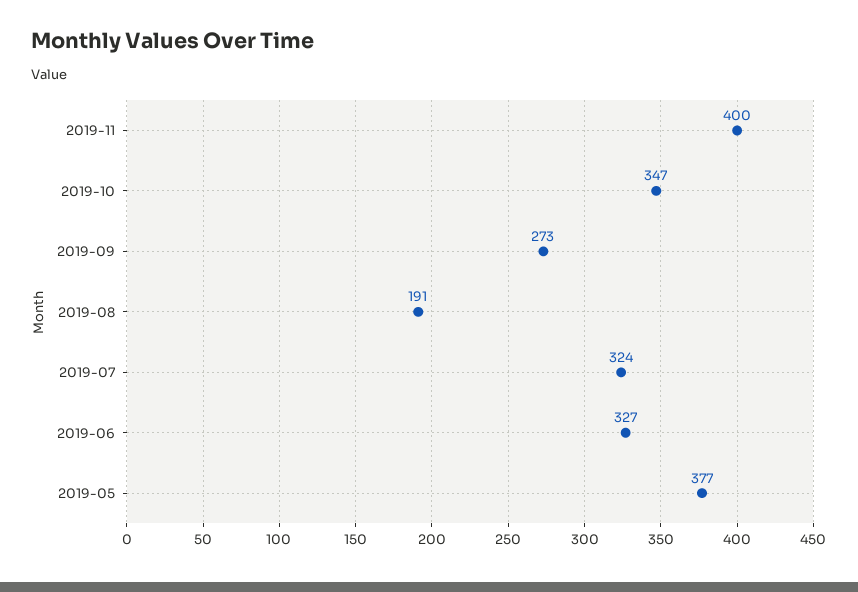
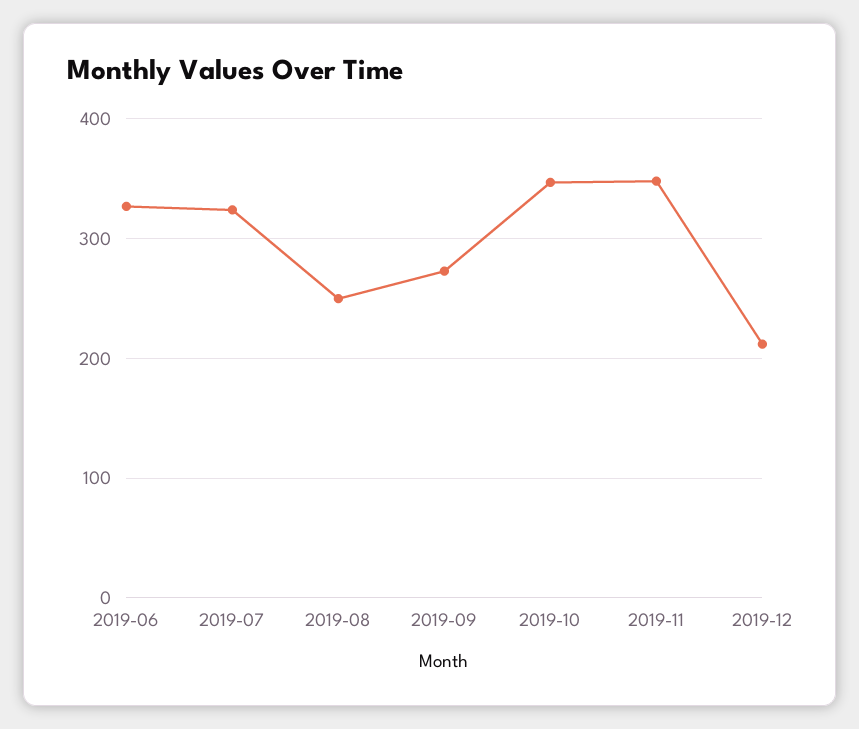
2019-11: 400 -> 350
2019-08: 191 -> 250
2019-05: 377 -> none
2019-12: none -> 210

